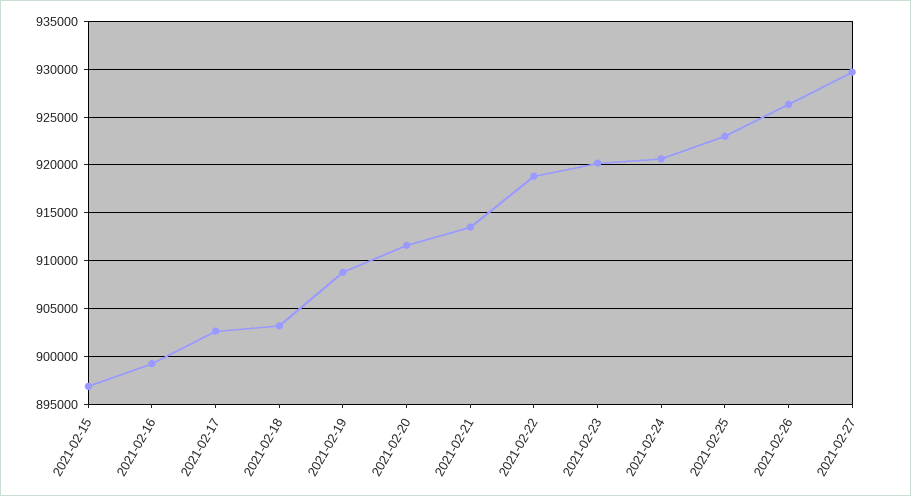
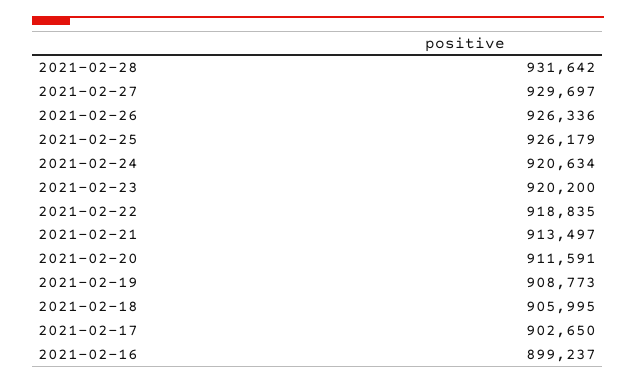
2021-02-15: 897000 -> none
2021-02-18: 903000 -> 905995
2021-02-25: 923000 -> 926179
2021-02-28: none -> 931642

